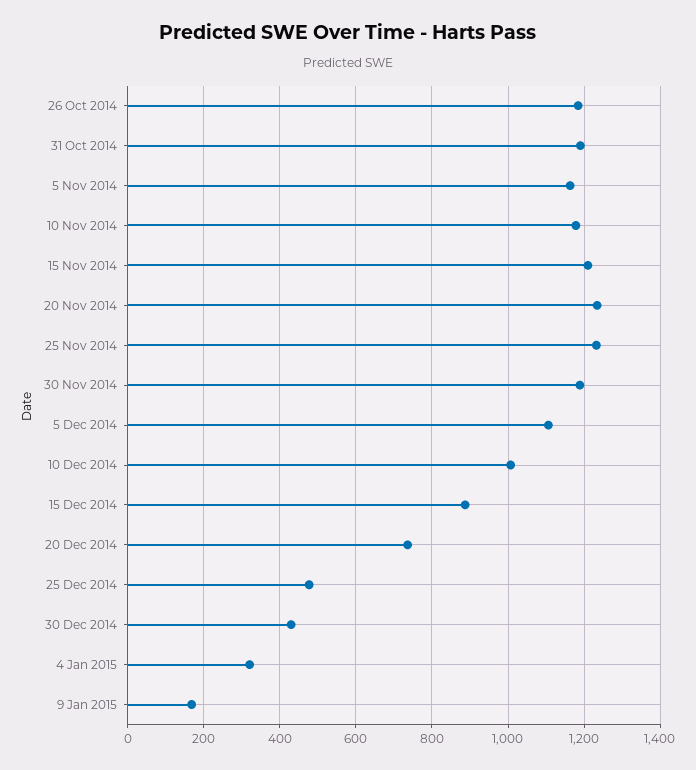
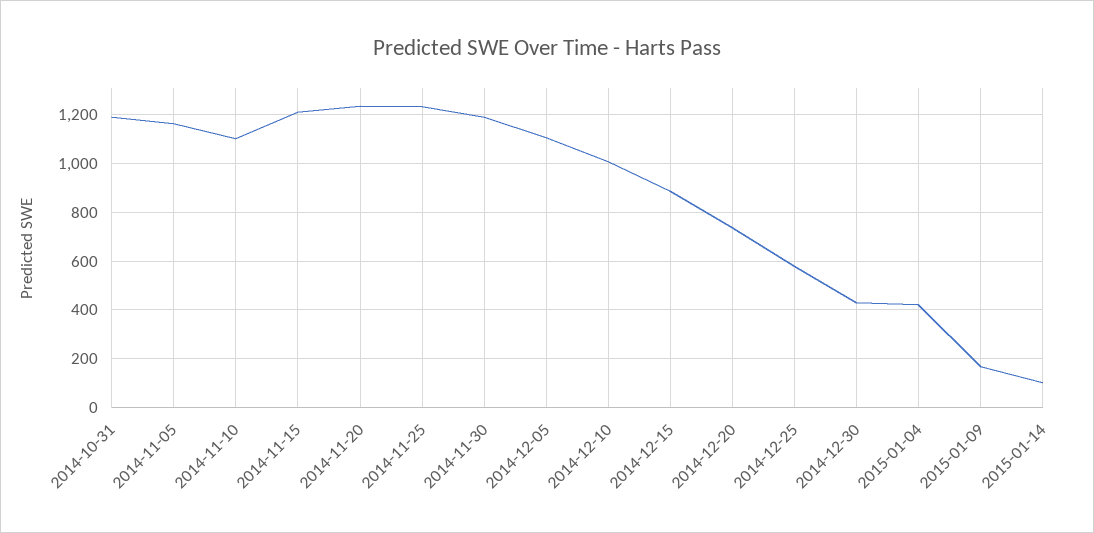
26 Oct 2014: 1180 -> none
10 Nov 2014: 1180 -> 1100
25 Dec 2014: 480 -> 575
4 Jan 2015: 320 -> 425
2015-01-14: none -> 100

